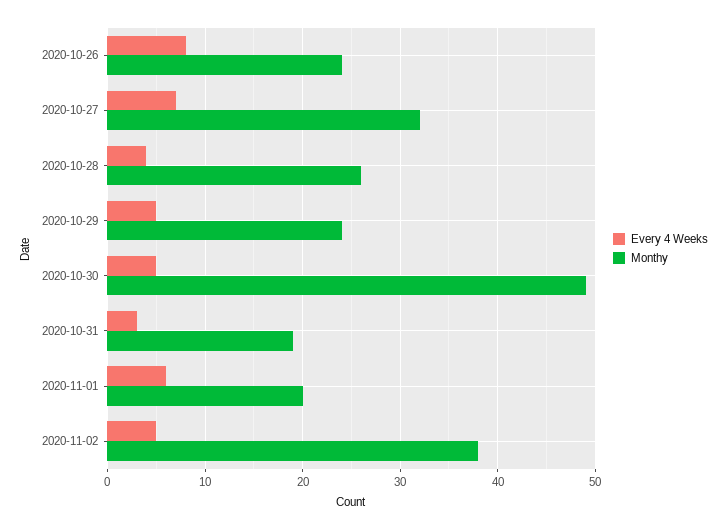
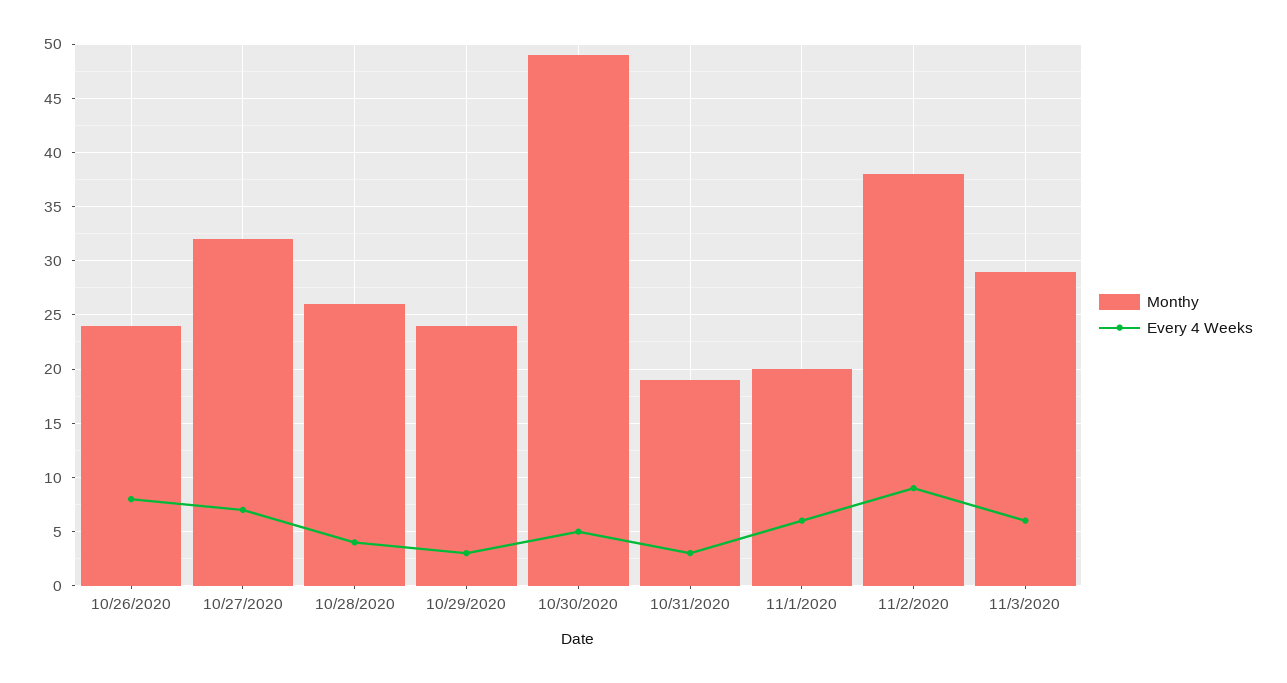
Every 4 Weeks, 2020-10-29: 5 -> 3
Every 4 Weeks, 2020-11-02: 5 -> 9
Monthy, 11/3/2020: none -> 29
Every 4 Weeks, 11/3/2020: none -> 6

